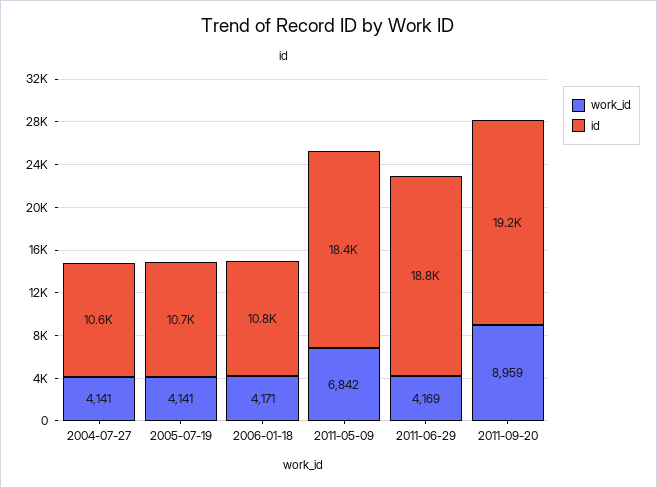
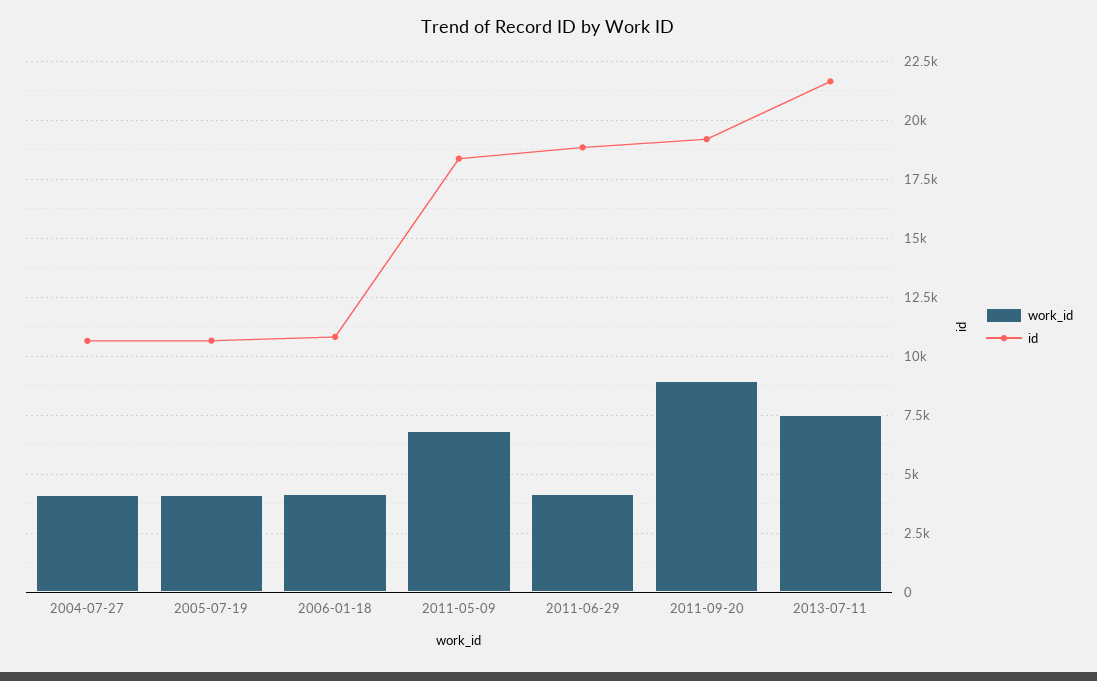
work_id, 2013-07-11: none -> 7500
id, 2013-07-11: none -> 21500

